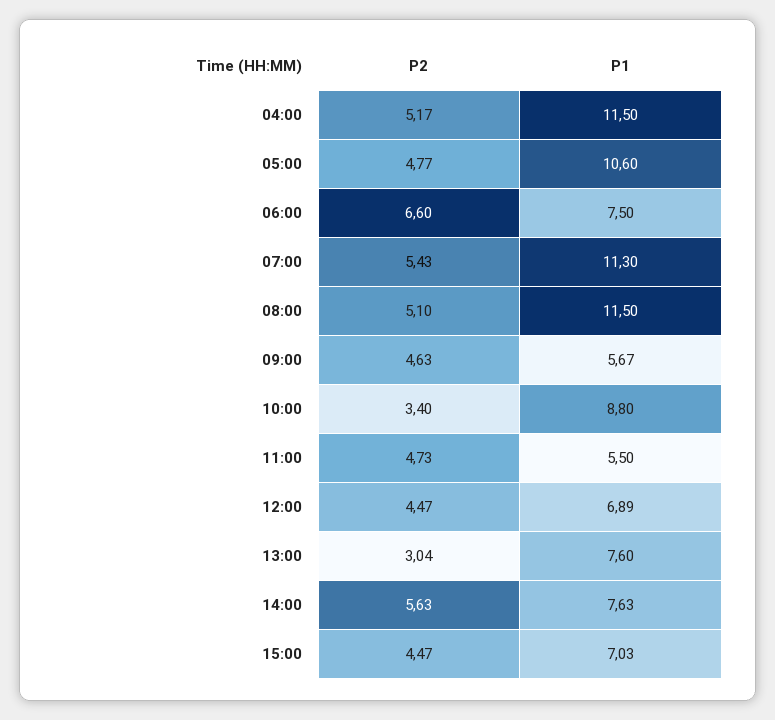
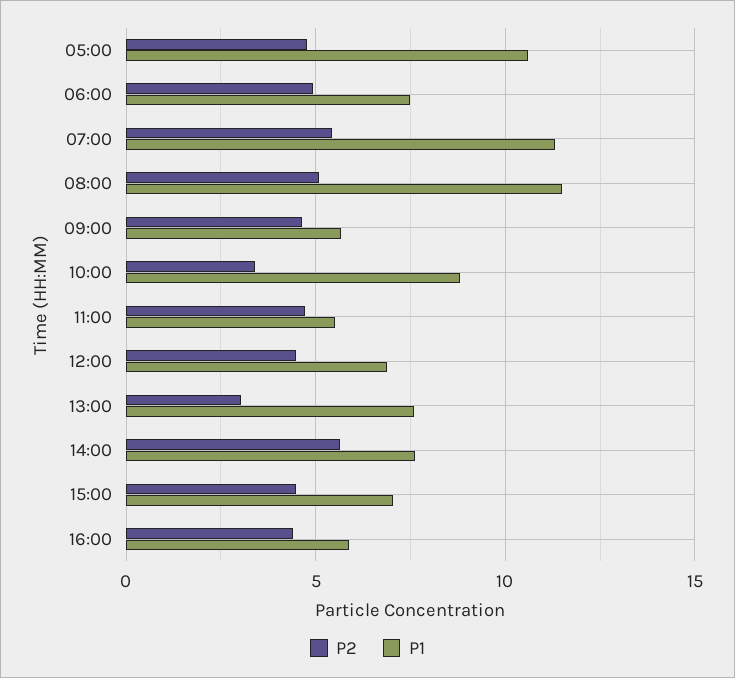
P2, 04:00: 5.17 -> none
P1, 04:00: 11.5 -> none
P2, 06:00: 6.6 -> 5
P2, 16:00: none -> 4.5
P1, 16:00: none -> 6

